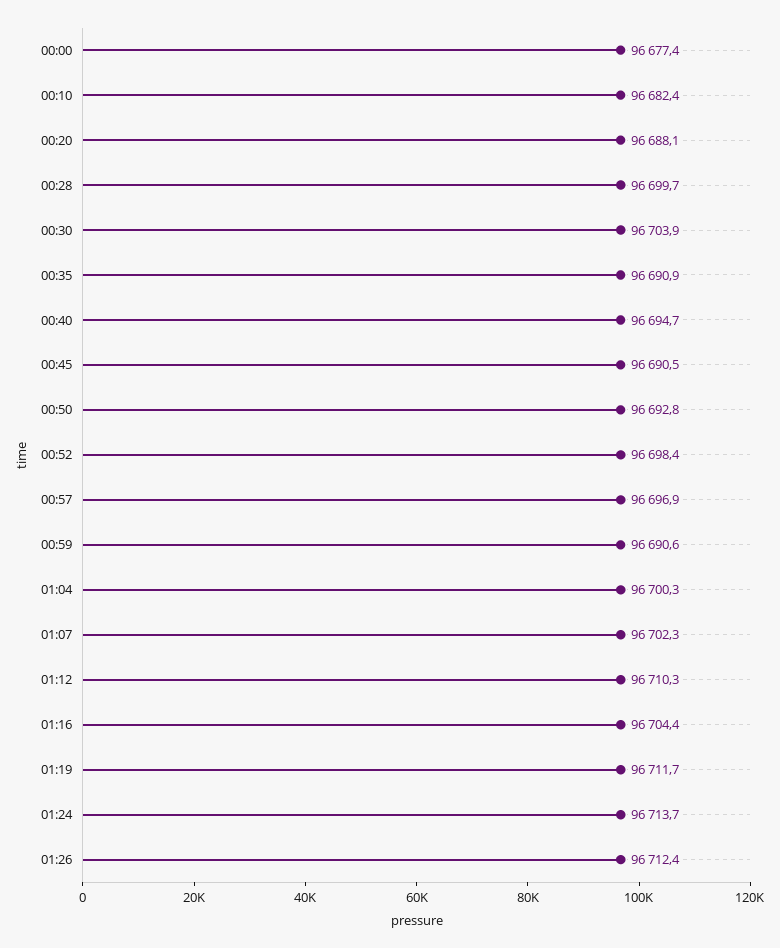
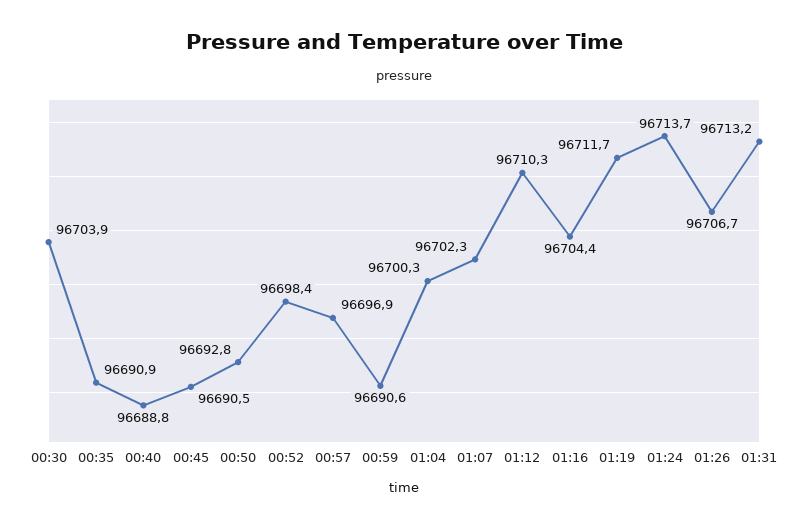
00:00: 96677.4 -> none
00:10: 96682.4 -> none
00:20: 96688.1 -> none
00:28: 96699.7 -> none
00:40: 96694.7 -> 96688.8
01:26: 96712.4 -> 96706.7
01:31: none -> 96713.2

